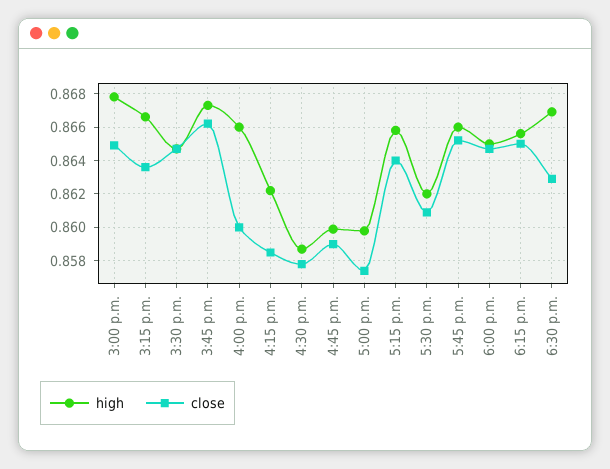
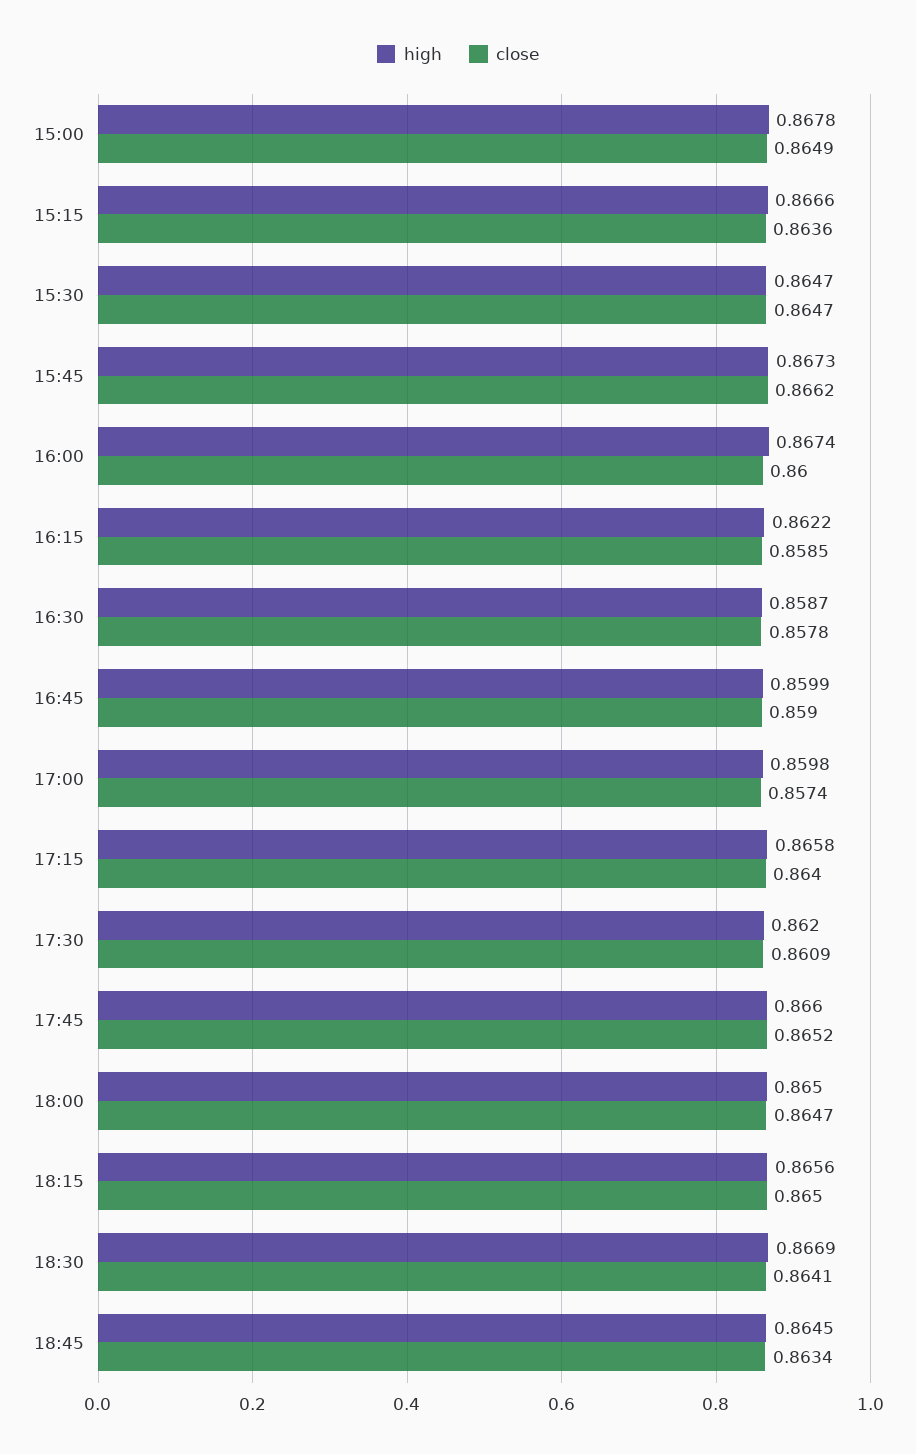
high, 4:00 p.m.: 0.866 -> 0.8674
close, 6:30 p.m.: 0.863 -> 0.8641
high, 18:45: none -> 0.8645
close, 18:45: none -> 0.8634

